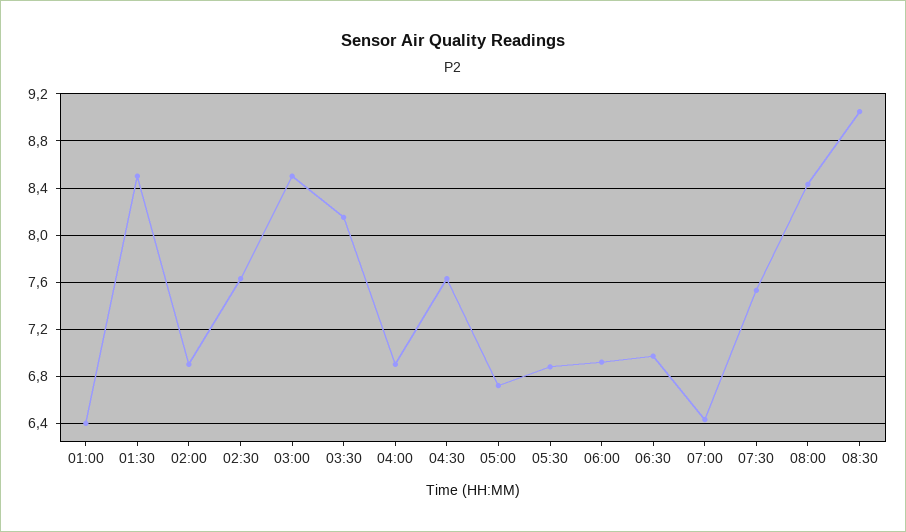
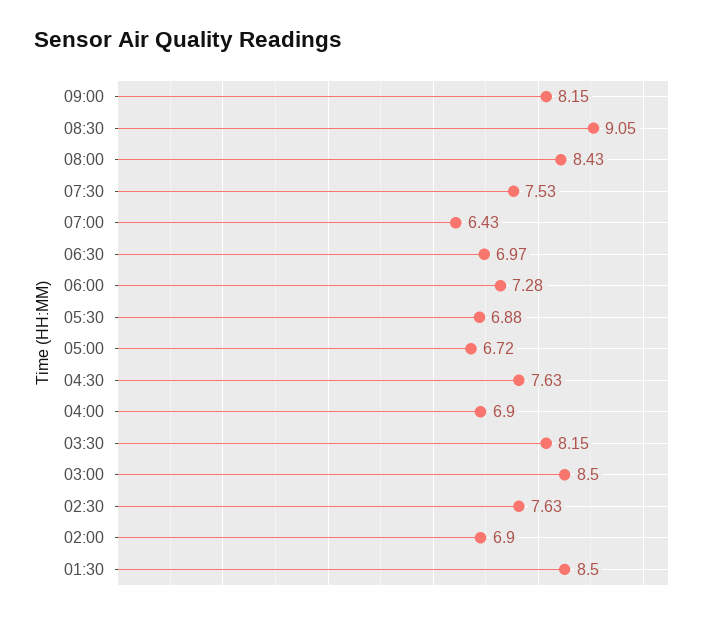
01:00: 6.4 -> none
06:00: 6.9 -> 7.28
09:00: none -> 8.15

